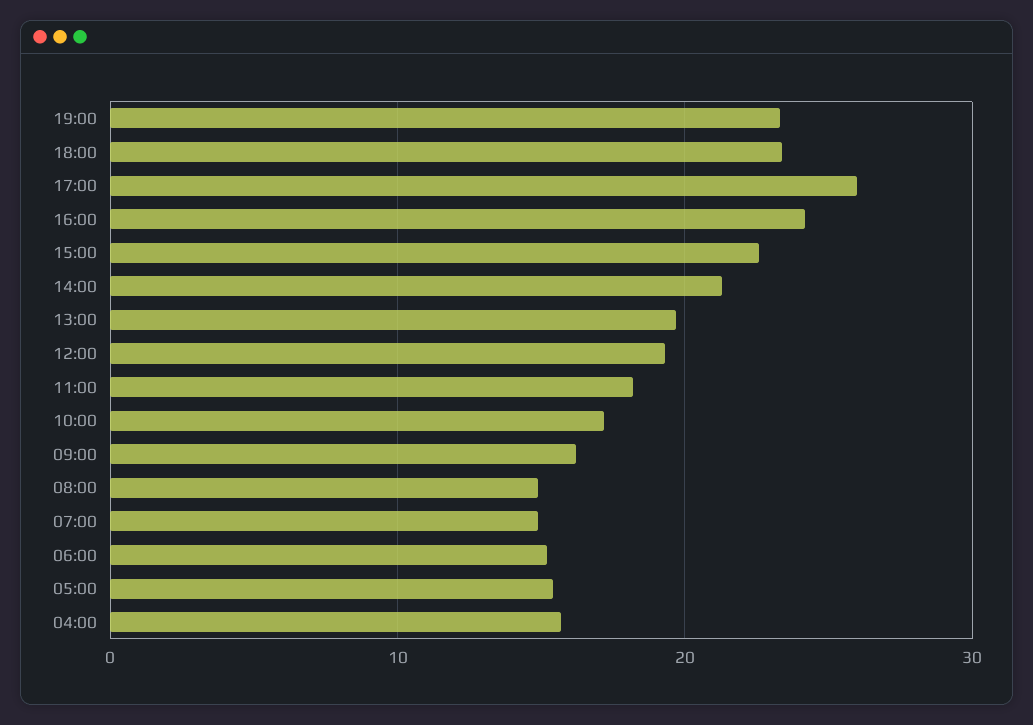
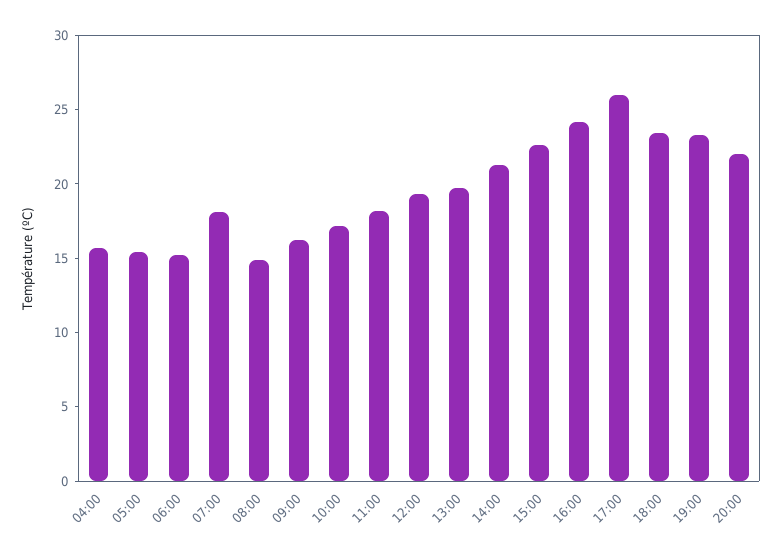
07:00: 15 -> 18
20:00: none -> 22

